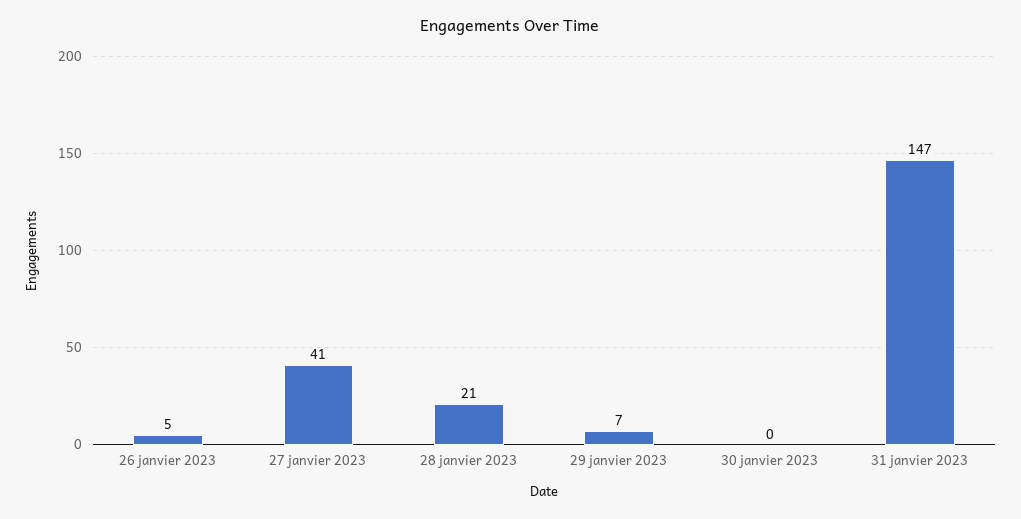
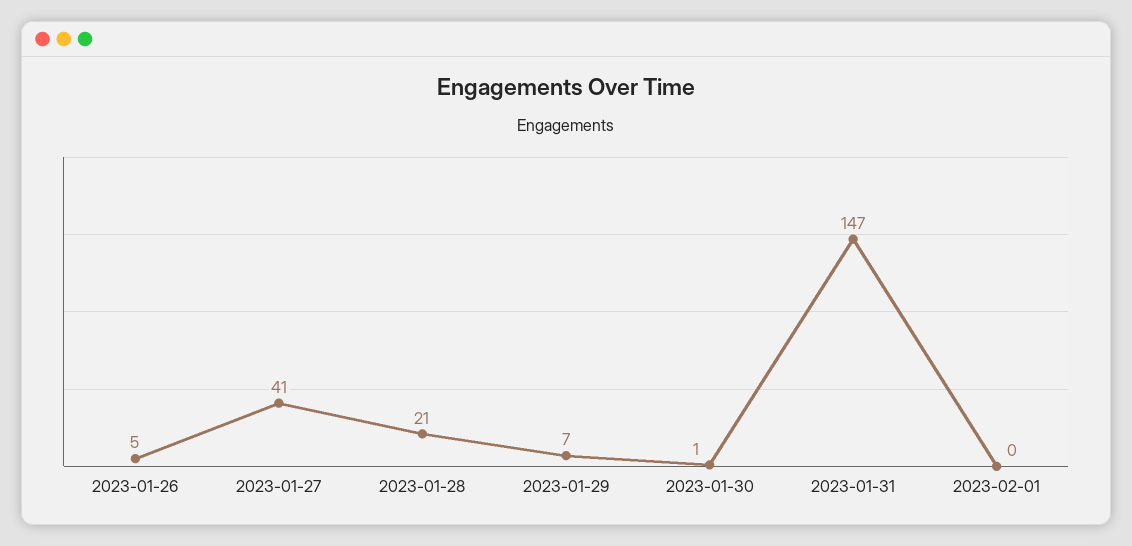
30 janvier 2023: 0 -> 1
2023-02-01: none -> 0

